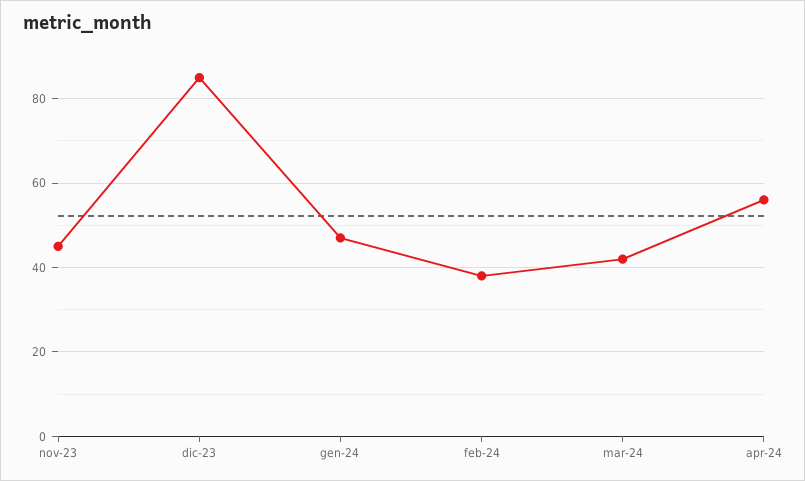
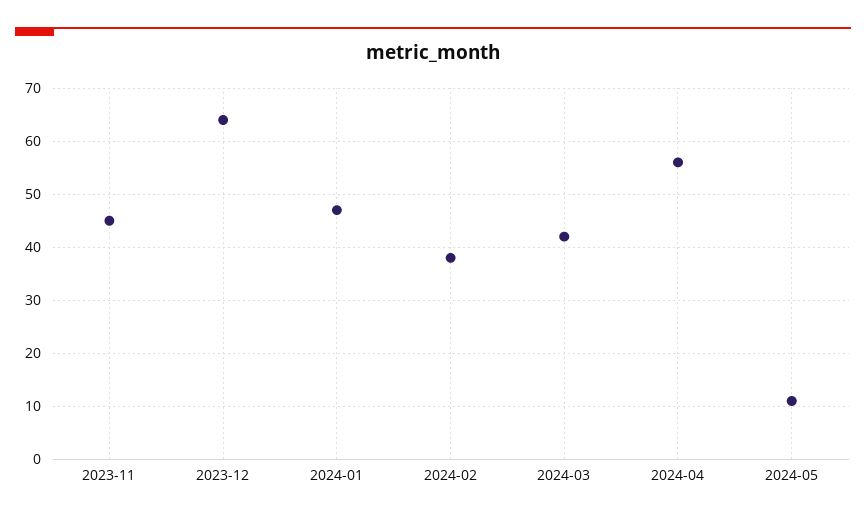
dic-23: 85 -> 65
2024-05: none -> 10

